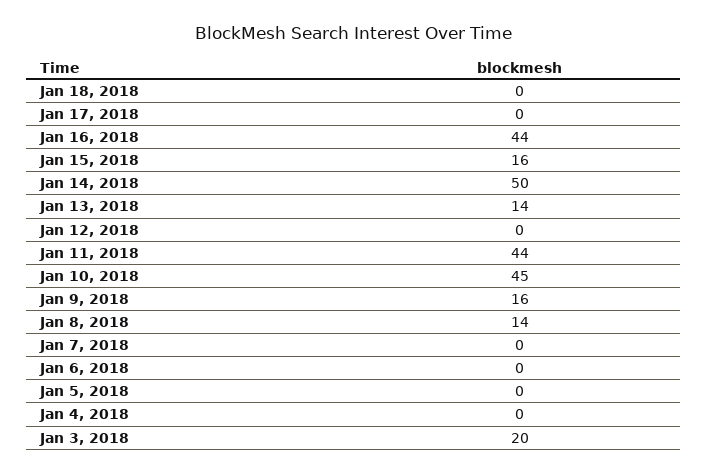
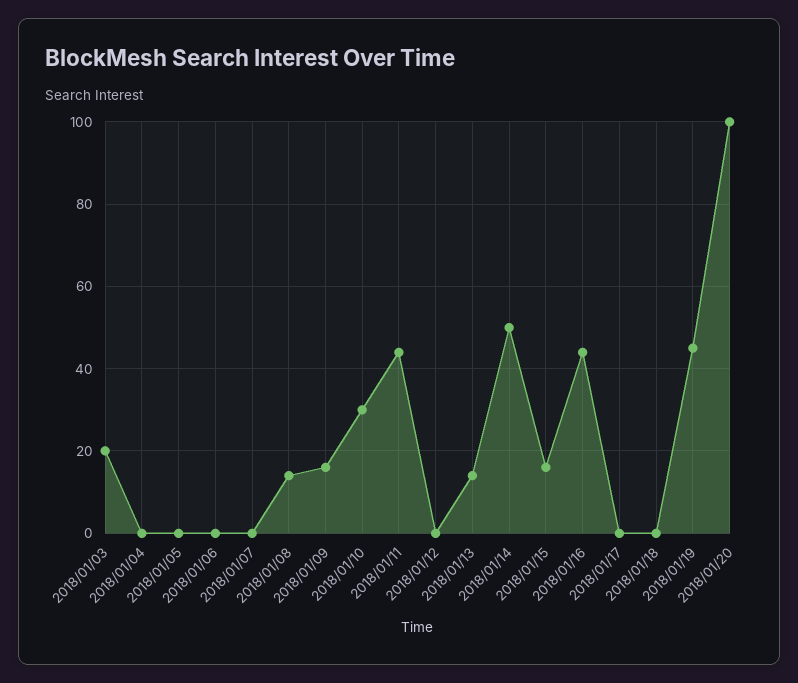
Jan 10, 2018: 45 -> 30
2018/01/19: none -> 45
2018/01/20: none -> 100

